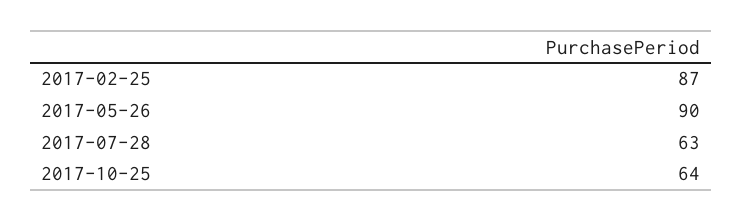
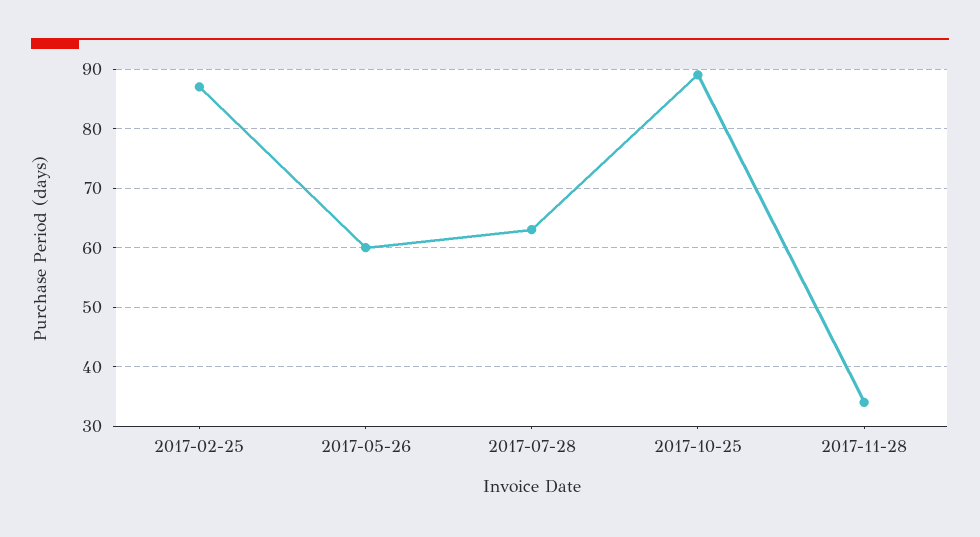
2017-05-26: 90 -> 60
2017-10-25: 64 -> 90
2017-11-28: none -> 35

